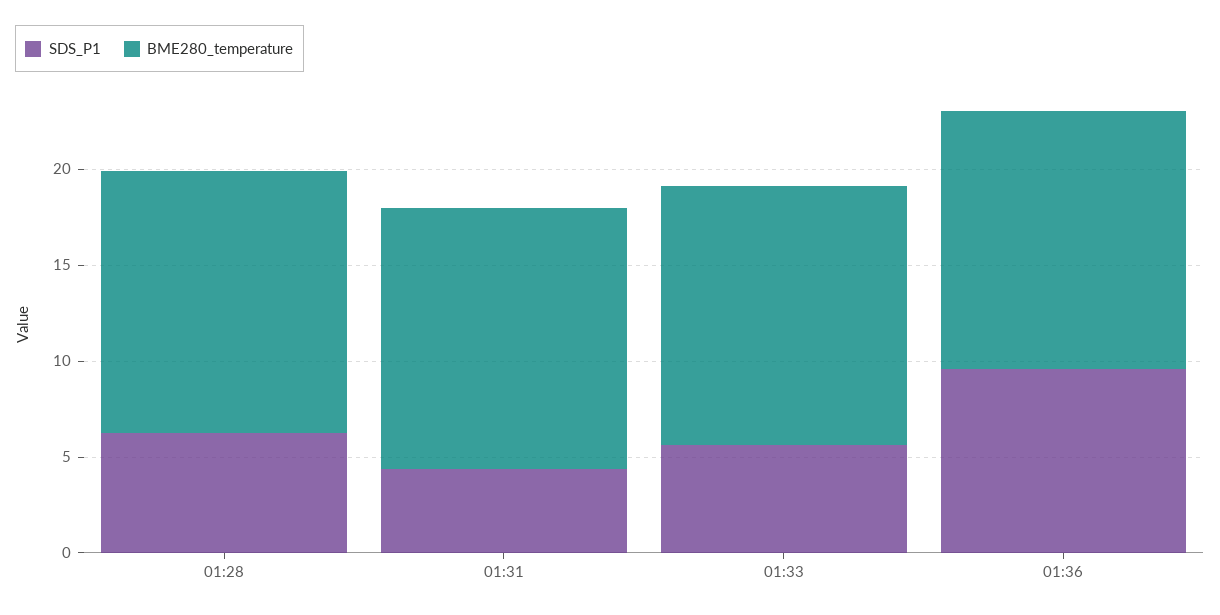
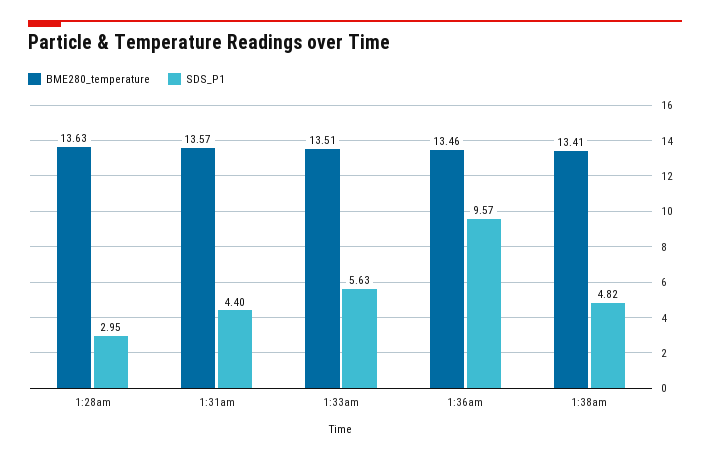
SDS_P1, 01:28: 6 -> 2.95
BME280_temperature, 1:38am: none -> 13.41
SDS_P1, 1:38am: none -> 4.82

